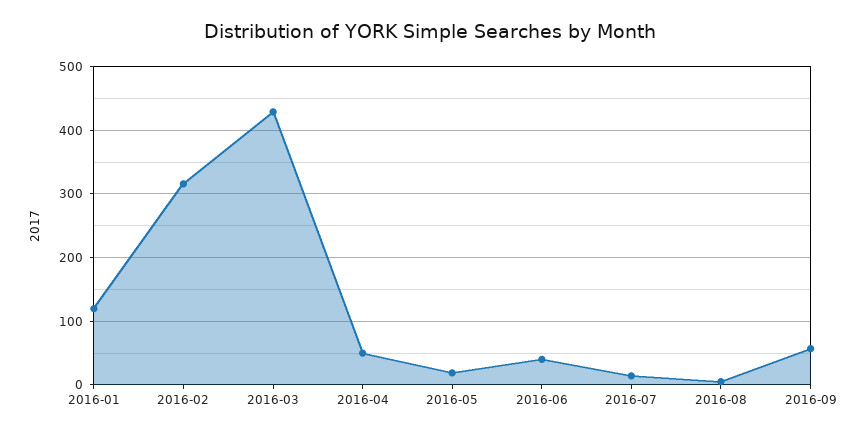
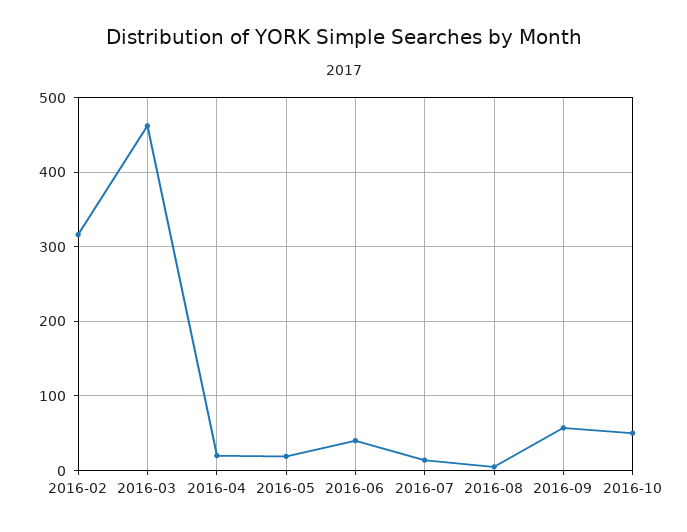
2016-01: 120 -> none
2016-03: 430 -> 460
2016-04: 50 -> 20
2016-10: none -> 50

